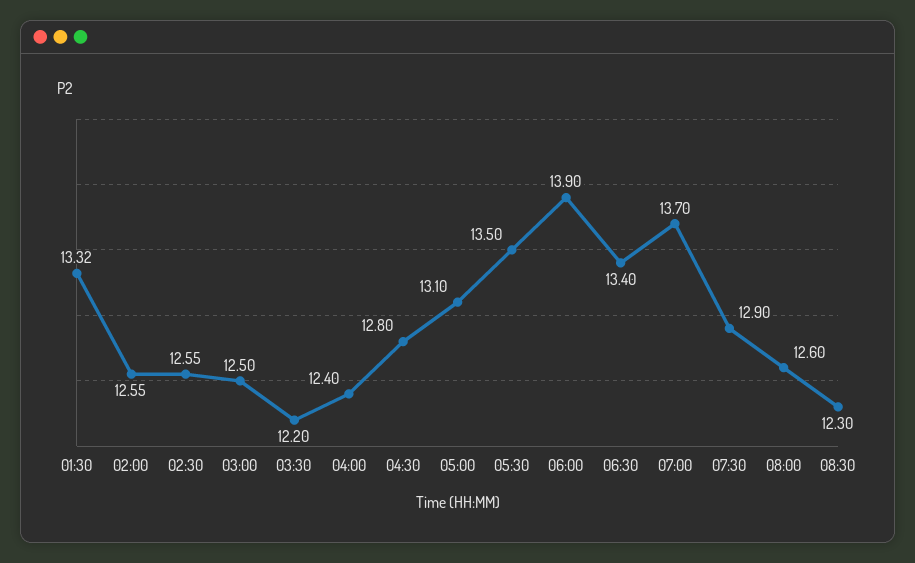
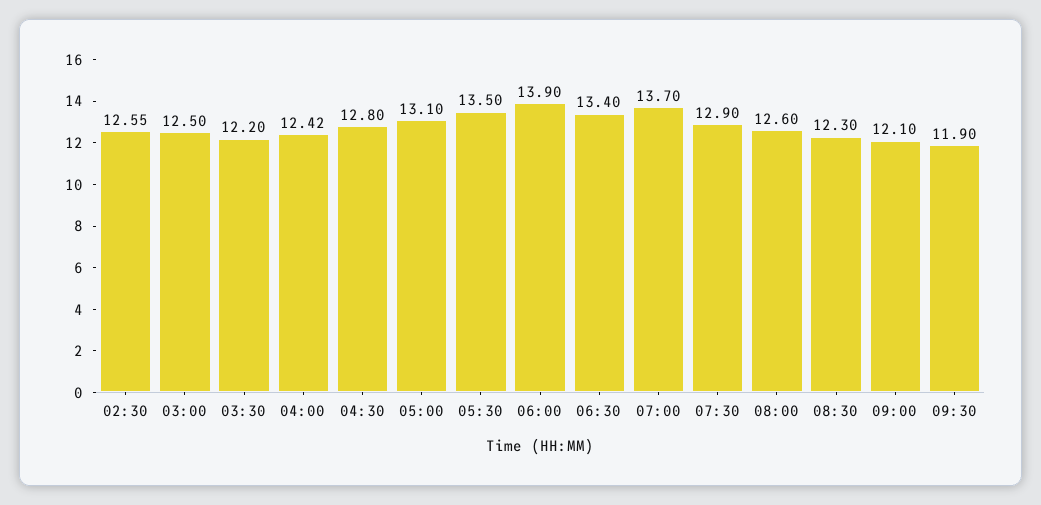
01:30: 13.32 -> none
02:00: 12.55 -> none
04:00: 12.4 -> 12.42
09:00: none -> 12.1
09:30: none -> 11.9

